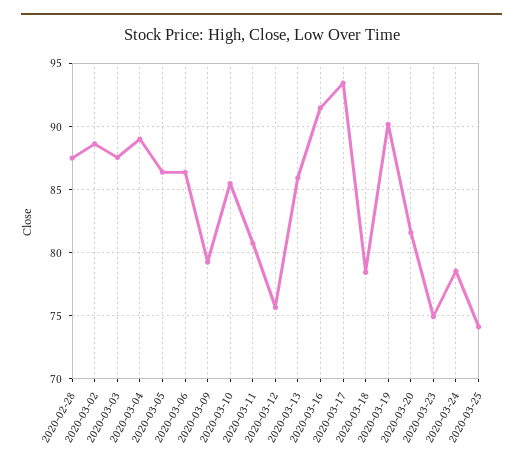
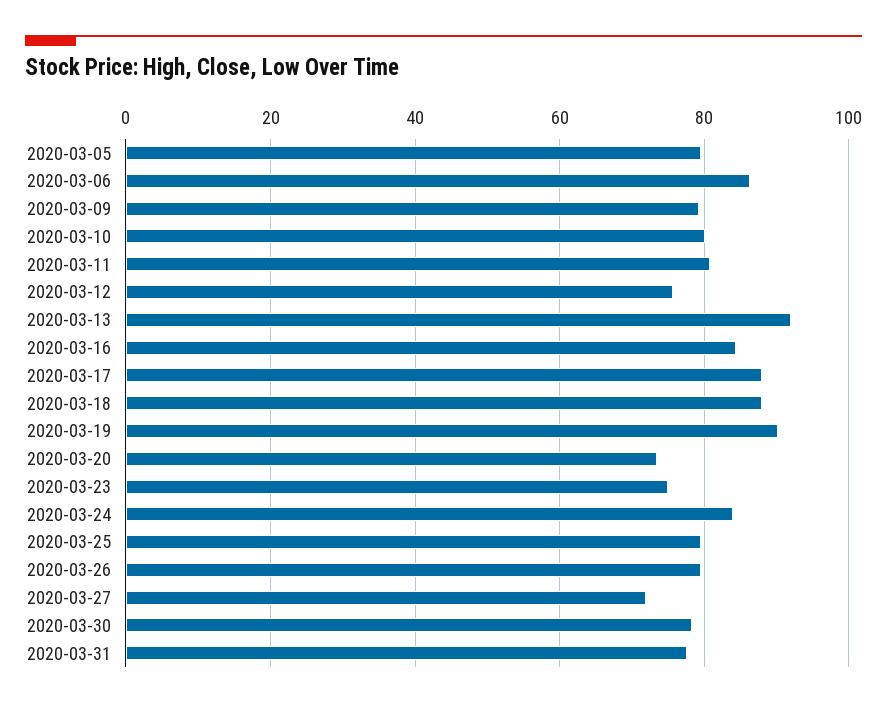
2020-02-28: 87.5 -> none
2020-03-02: 88.5 -> none
2020-03-03: 87.5 -> none
2020-03-04: 89 -> none
2020-03-05: 86.5 -> 80
2020-03-10: 85.5 -> 80
2020-03-13: 86 -> 92
2020-03-16: 91.5 -> 84
2020-03-17: 93.5 -> 88
2020-03-18: 78.5 -> 88
2020-03-20: 81.5 -> 74
2020-03-24: 78.5 -> 84
2020-03-25: 74 -> 80
2020-03-26: none -> 80
2020-03-27: none -> 72
2020-03-30: none -> 78
2020-03-31: none -> 78

